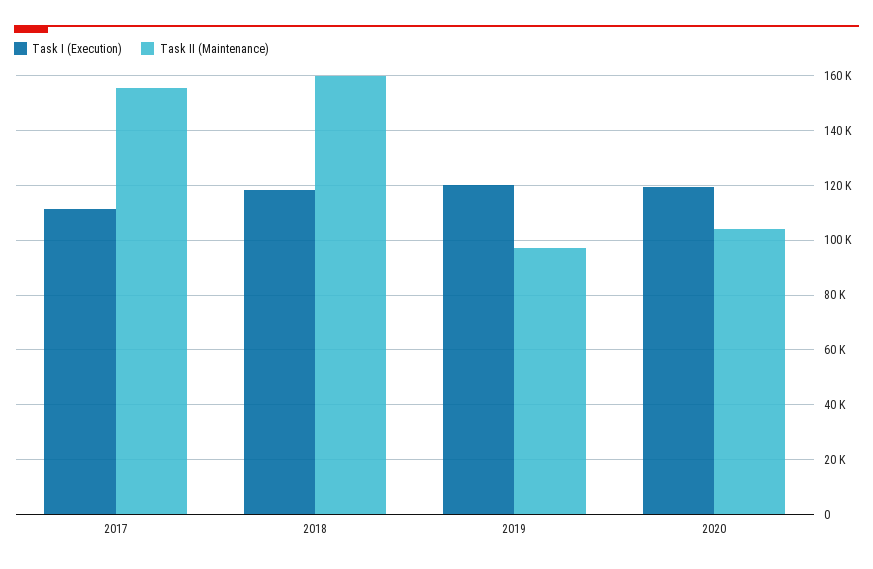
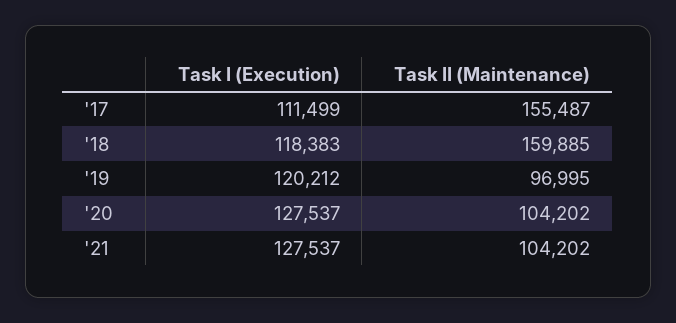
Task I (Execution), 2020: 120000 -> 127537
Task I (Execution), '21: none -> 127537
Task II (Maintenance), '21: none -> 104202

